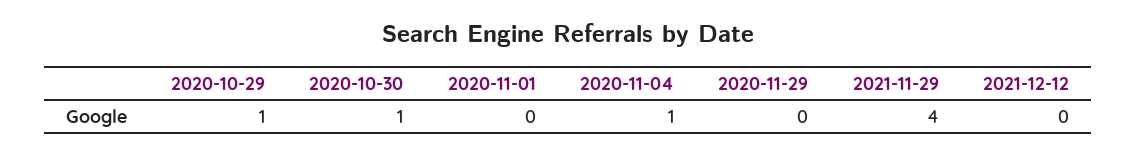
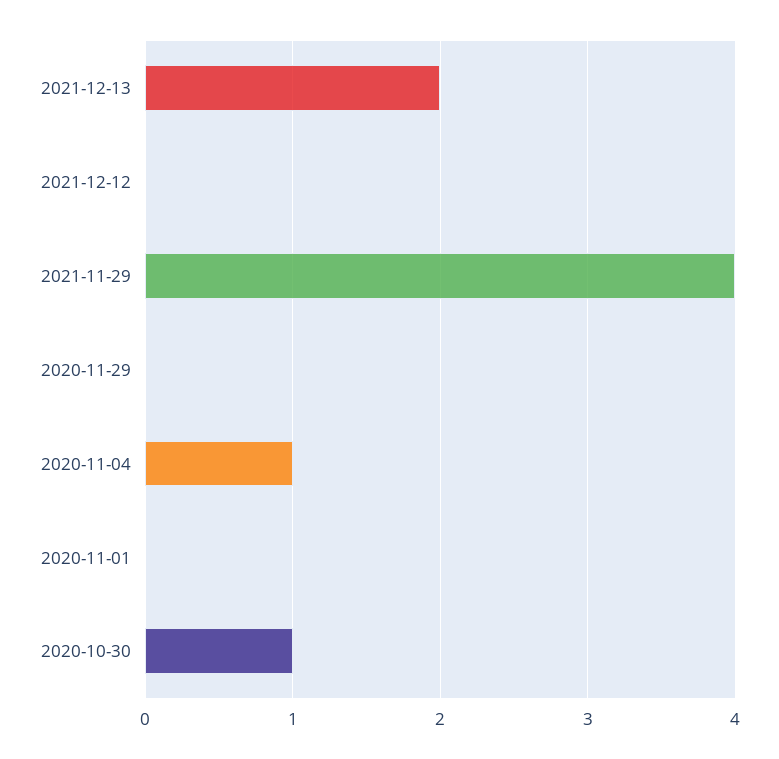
2020-10-29: 1 -> none
2021-12-13: none -> 2

